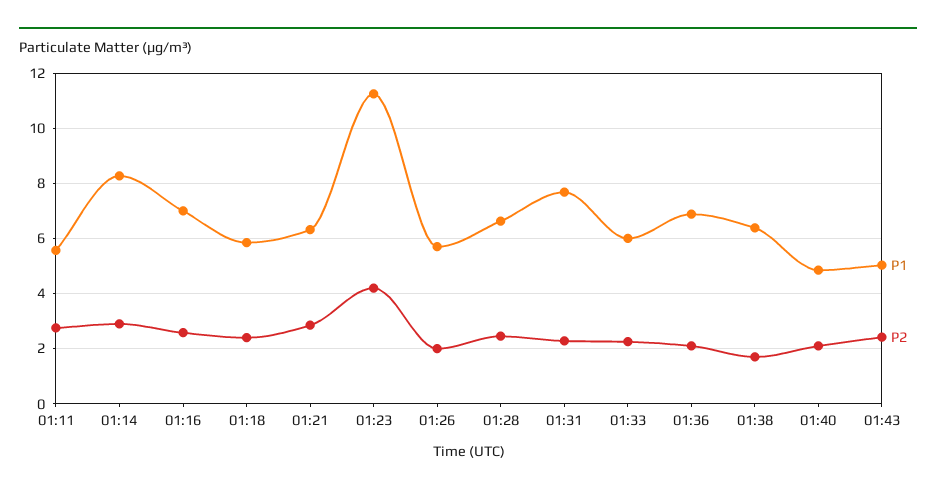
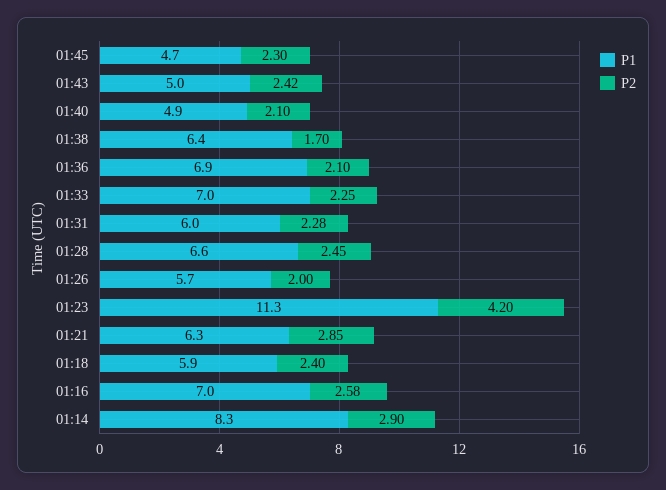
P1, 01:11: 5.5 -> none
P2, 01:11: 2.75 -> none
P1, 01:31: 7.75 -> 6
P1, 01:33: 6 -> 7
P1, 01:45: none -> 4.7
P2, 01:45: none -> 2.3

